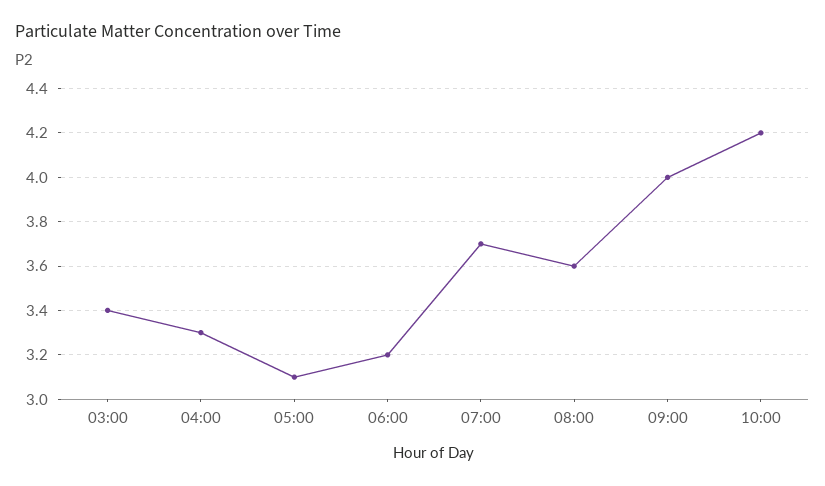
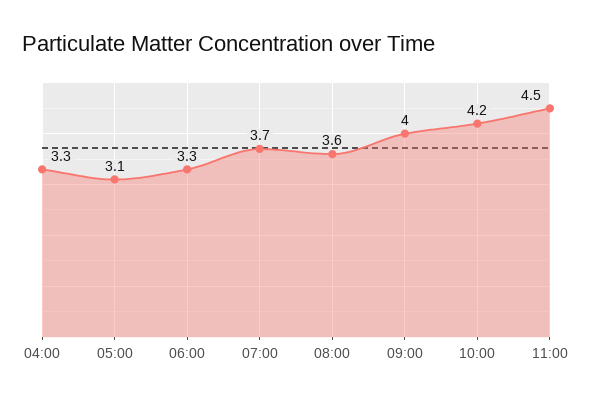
03:00: 3.4 -> none
06:00: 3.2 -> 3.3
11:00: none -> 4.5

